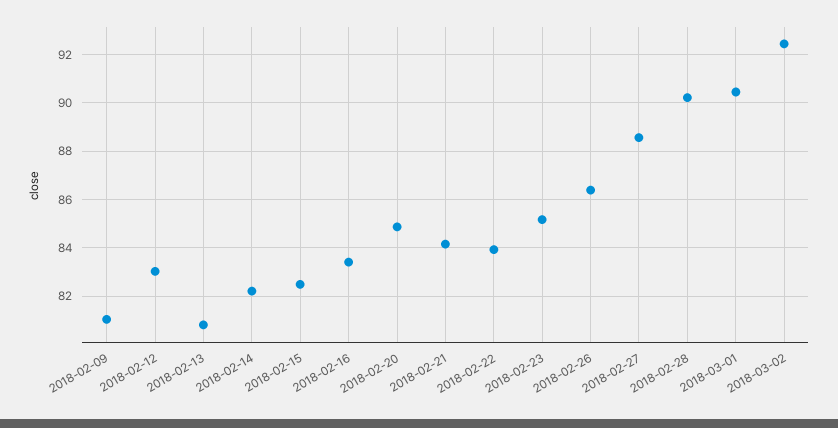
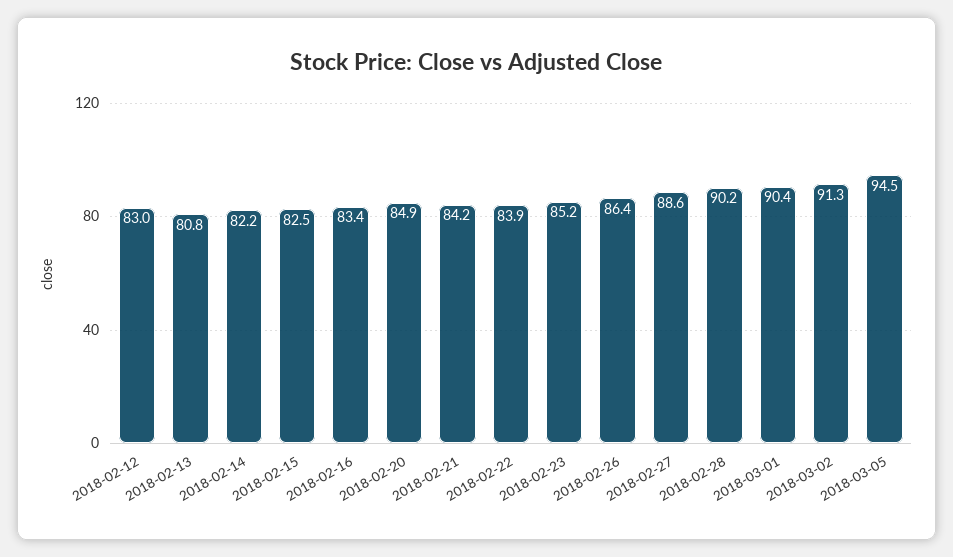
2018-02-09: 81 -> none
2018-03-02: 92.5 -> 91.3
2018-03-05: none -> 94.5

